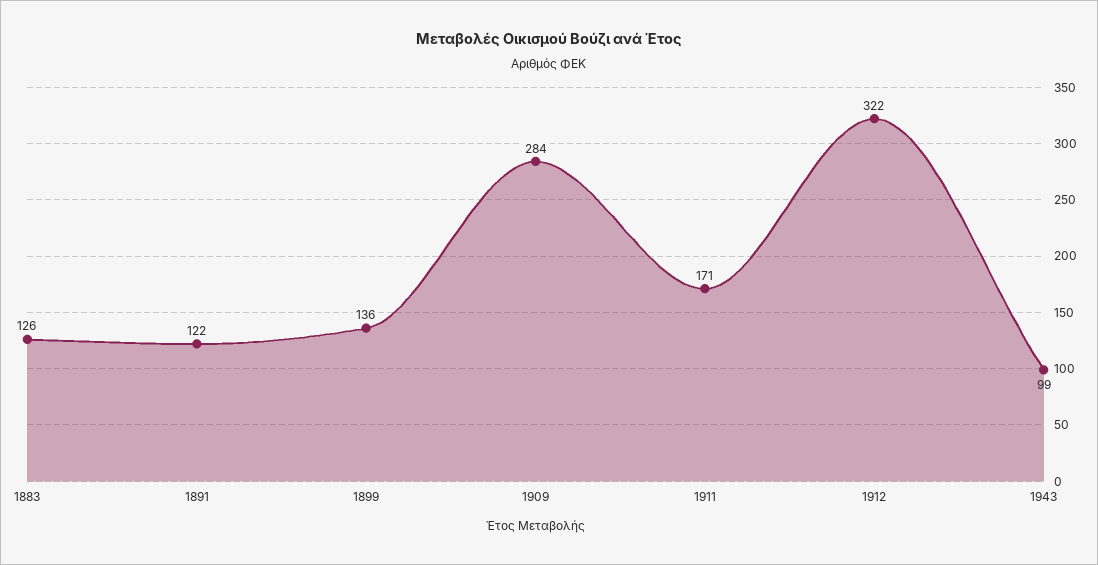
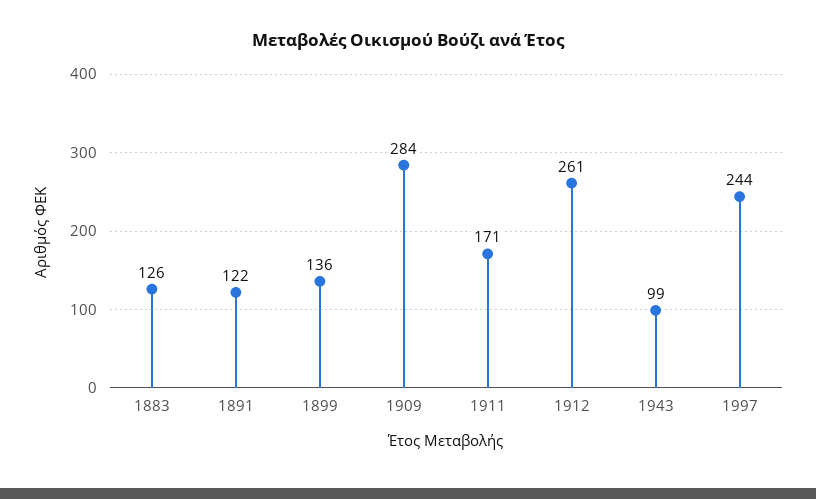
1912: 322 -> 261
1997: none -> 244

